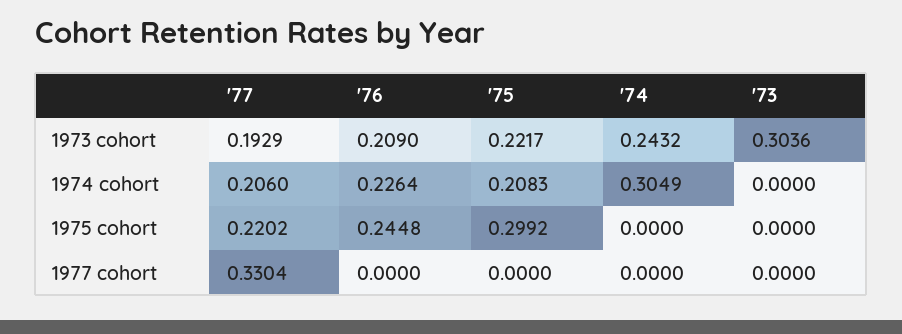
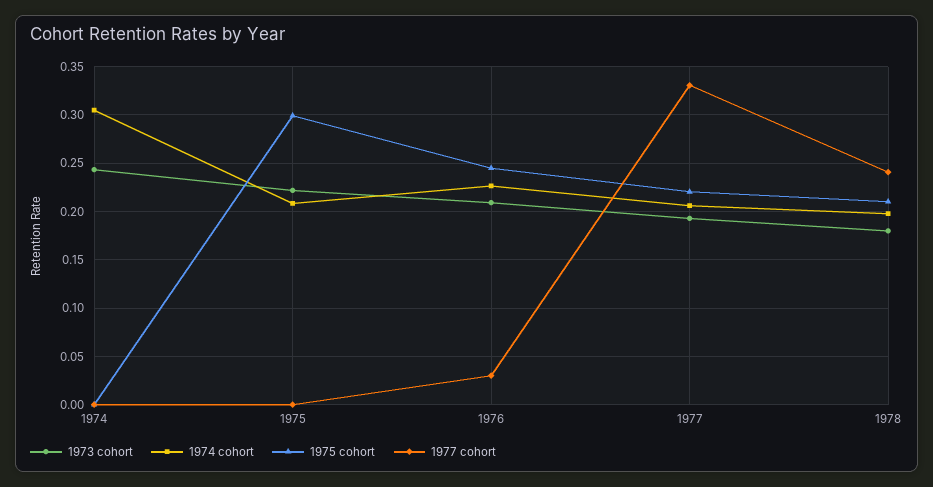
1973 cohort, '73: 0.3036 -> none
1974 cohort, '73: 0 -> none
1975 cohort, '73: 0 -> none
1977 cohort, '76: 0 -> 0.03
1977 cohort, '73: 0 -> none
1973 cohort, 1978: none -> 0.18
1974 cohort, 1978: none -> 0.2
1975 cohort, 1978: none -> 0.21
1977 cohort, 1978: none -> 0.24

